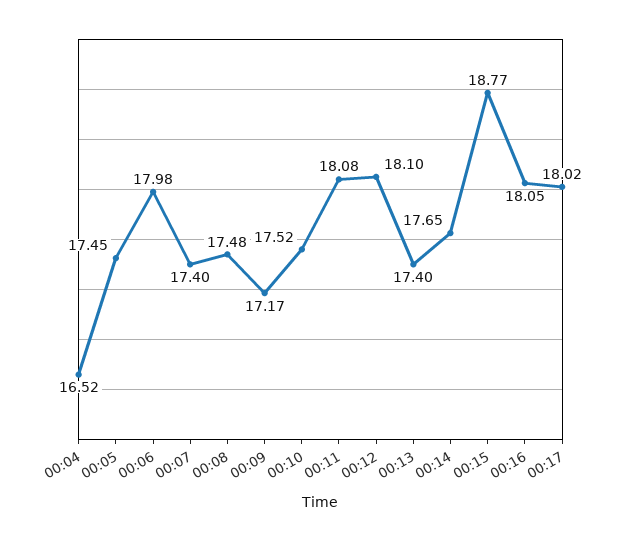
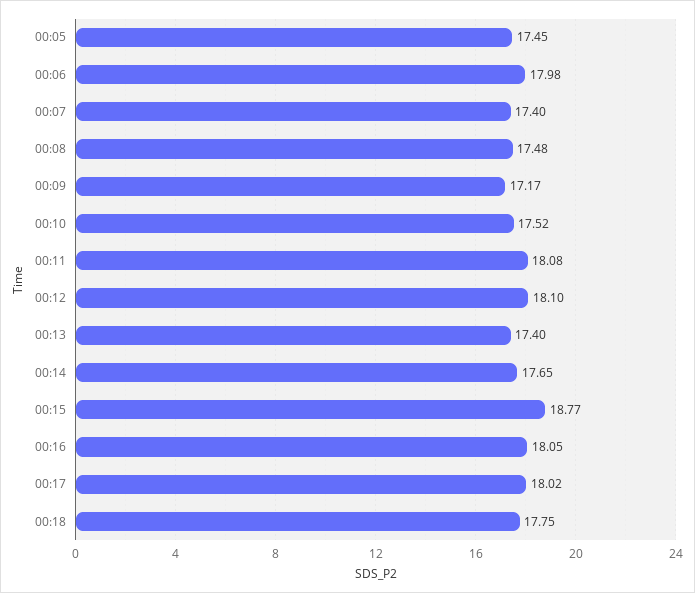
00:04: 16.52 -> none
00:18: none -> 17.75

